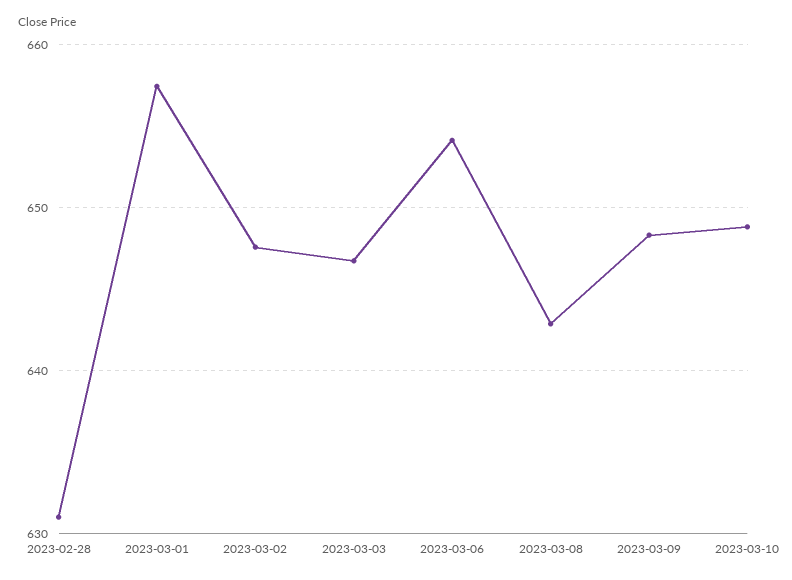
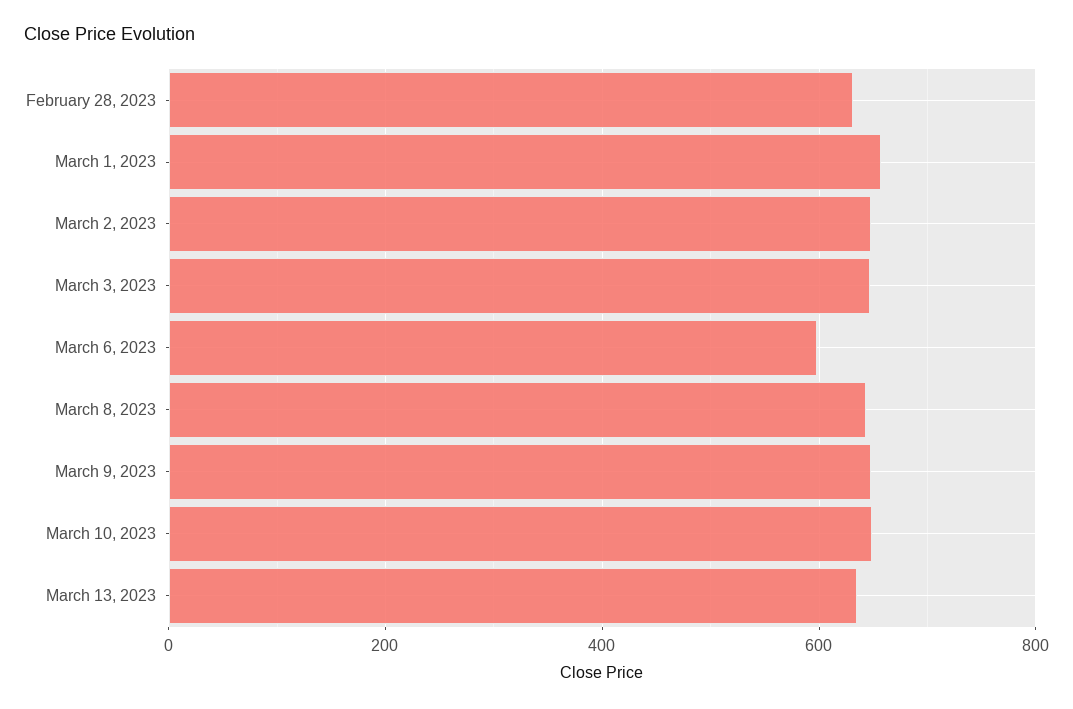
2023-03-06: 654 -> 600
March 13, 2023: none -> 640

